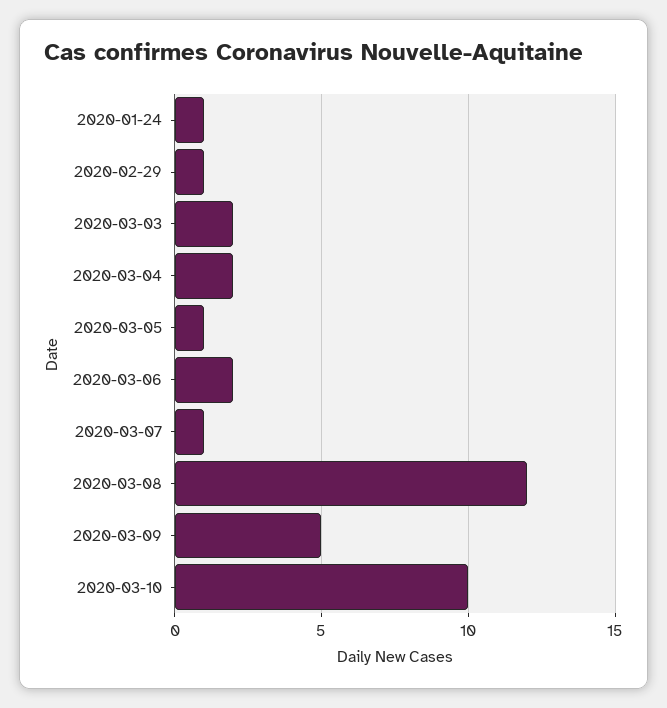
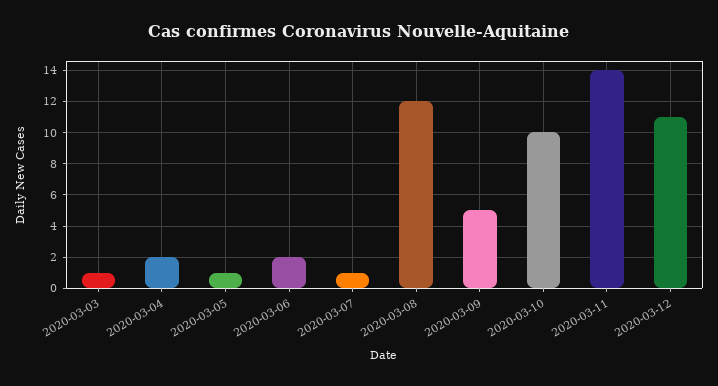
2020-01-24: 1 -> none
2020-02-29: 1 -> none
2020-03-03: 2 -> 1
2020-03-11: none -> 14
2020-03-12: none -> 11

